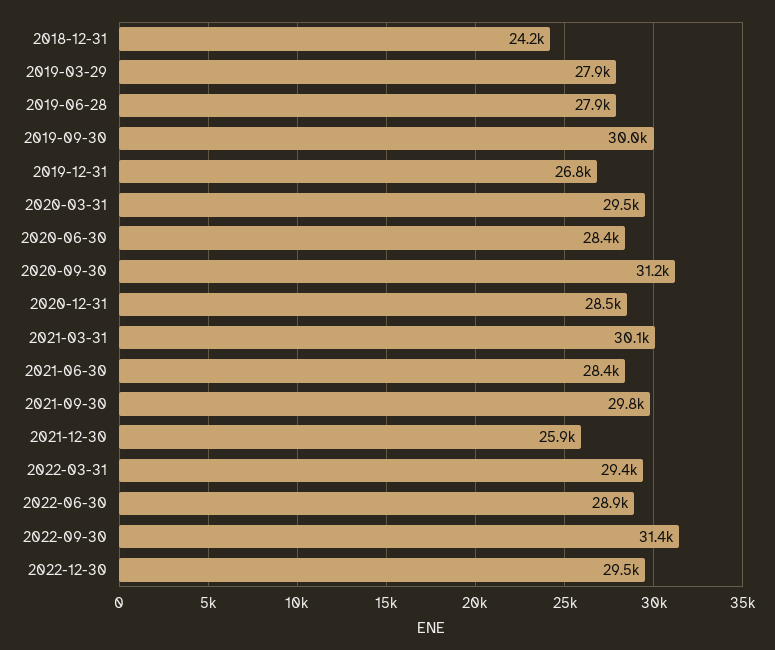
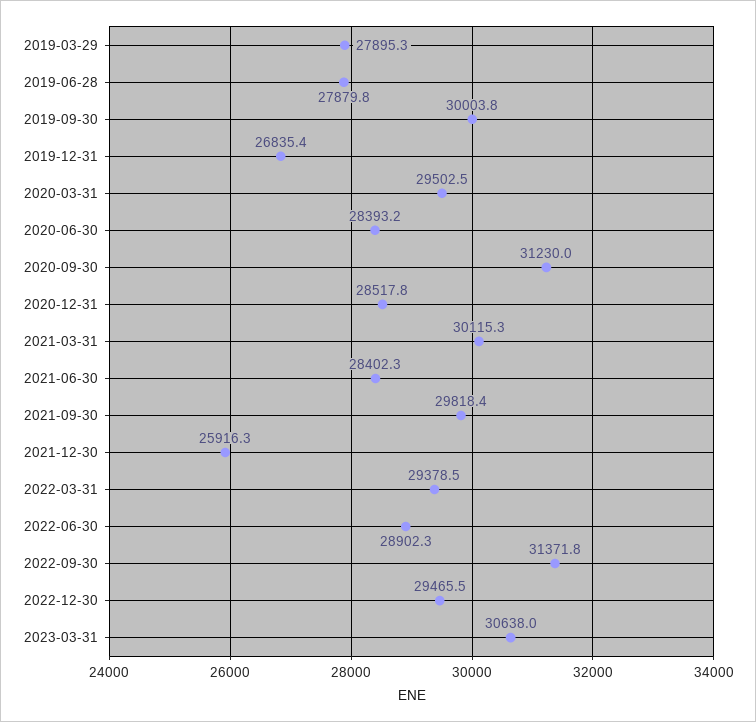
2018-12-31: 24200 -> none
2023-03-31: none -> 30638

